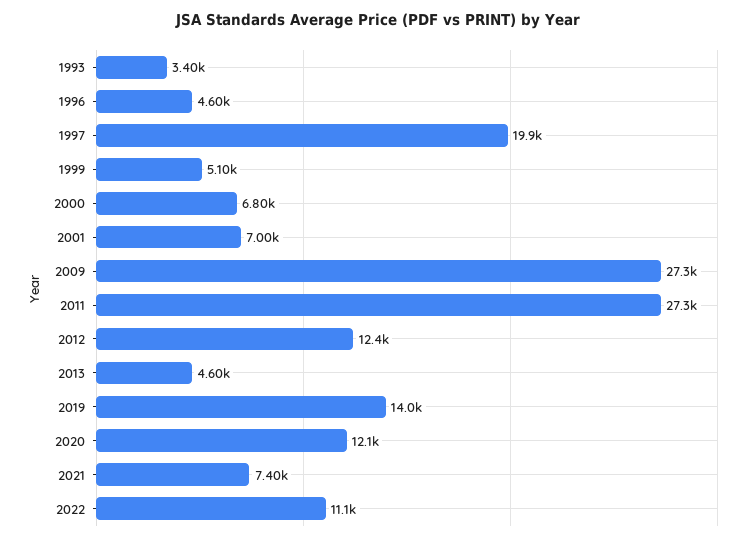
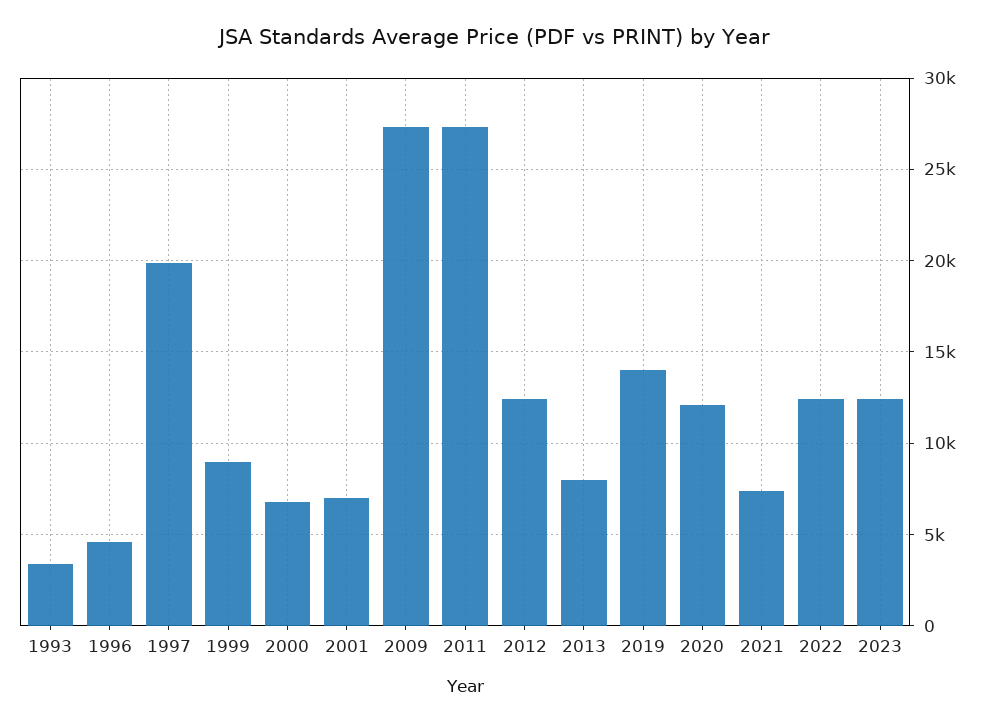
1999: 5100 -> 9000
2013: 4600 -> 8000
2022: 11100 -> 12500
2023: none -> 12500

